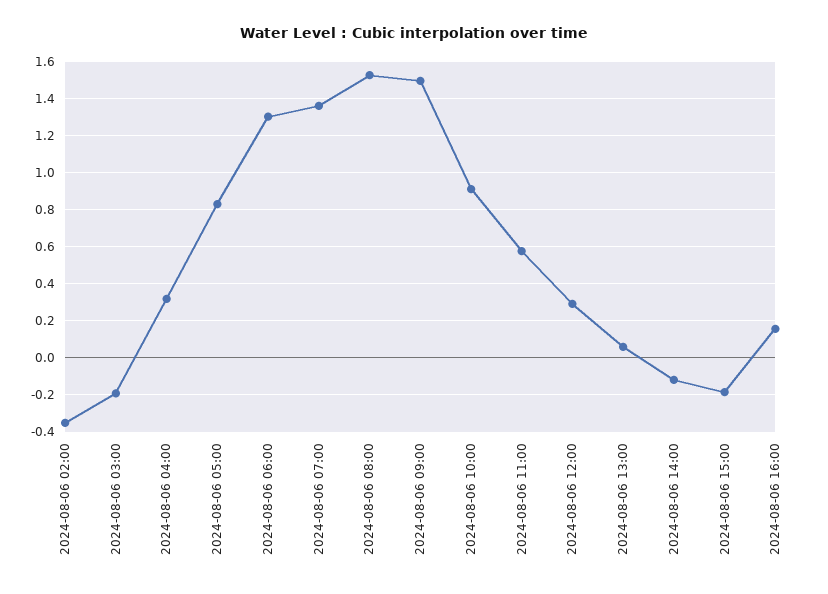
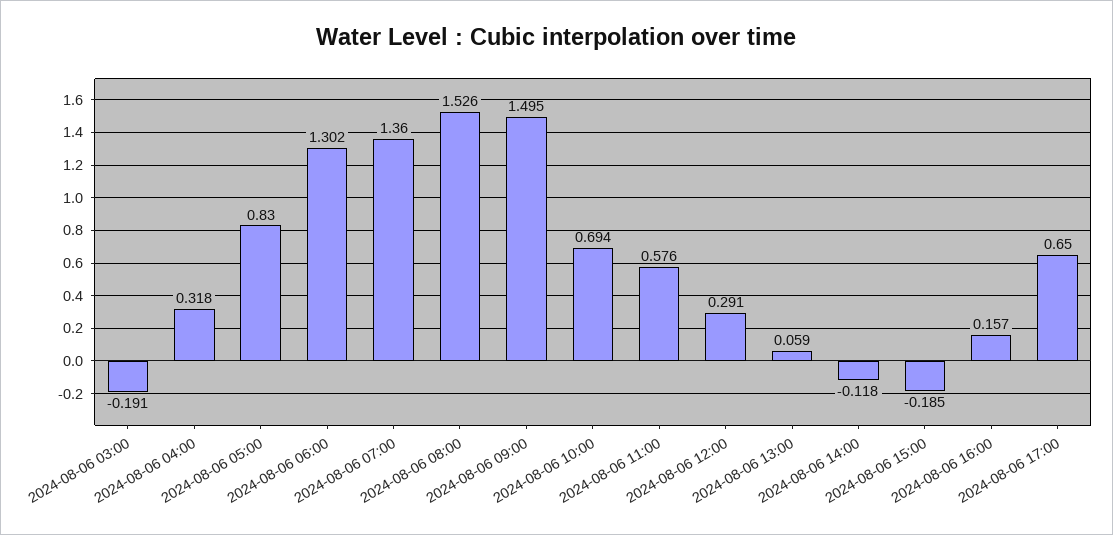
2024-08-06 02:00: -0.35 -> none
2024-08-06 10:00: 0.9 -> 0.694
2024-08-06 17:00: none -> 0.65

